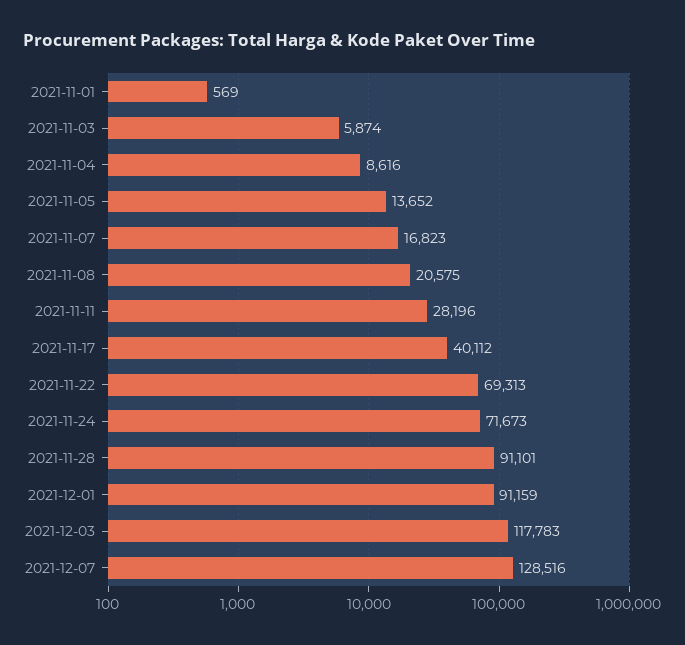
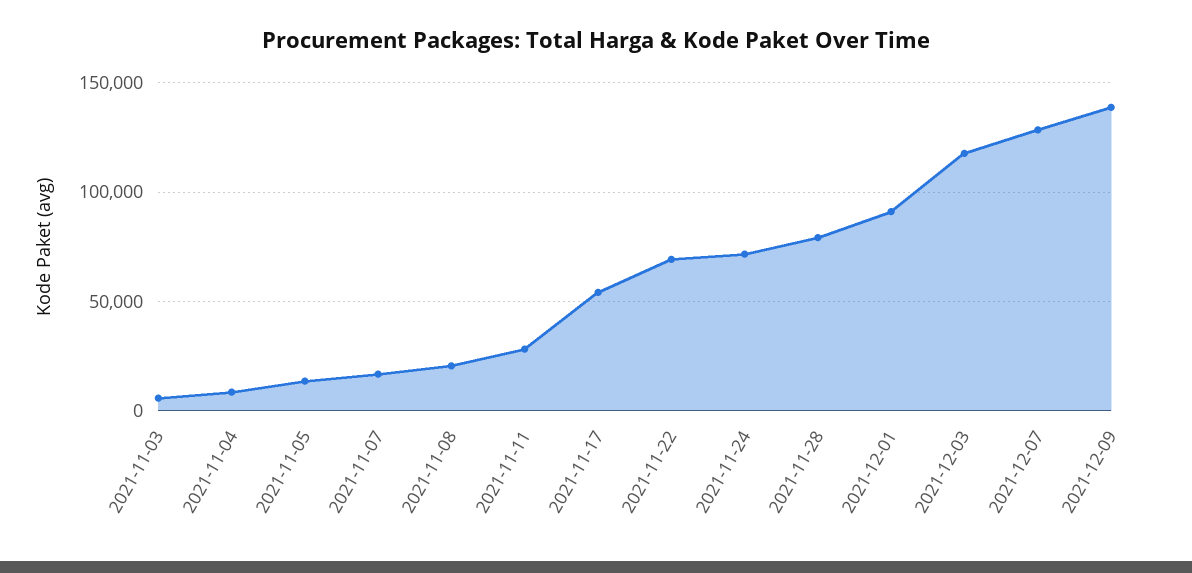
2021-11-01: 569 -> none
2021-11-17: 40112 -> 55000
2021-11-28: 91101 -> 80000
2021-12-09: none -> 140000

